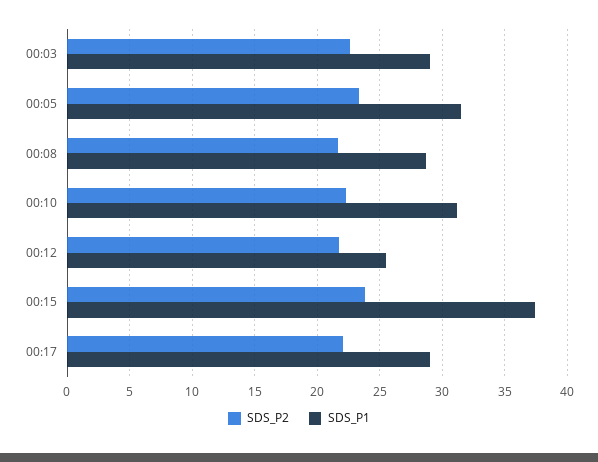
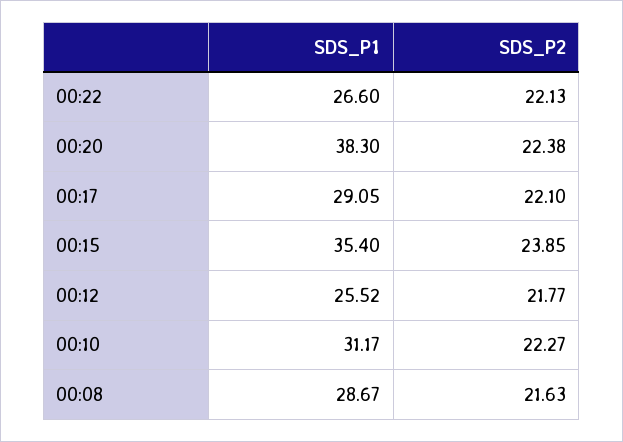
SDS_P2, 00:03: 22.5 -> none
SDS_P1, 00:03: 29 -> none
SDS_P2, 00:05: 23.5 -> none
SDS_P1, 00:05: 31.5 -> none
SDS_P1, 00:15: 37.5 -> 35.4
SDS_P1, 00:22: none -> 26.6
SDS_P2, 00:22: none -> 22.13
SDS_P1, 00:20: none -> 38.3
SDS_P2, 00:20: none -> 22.38

